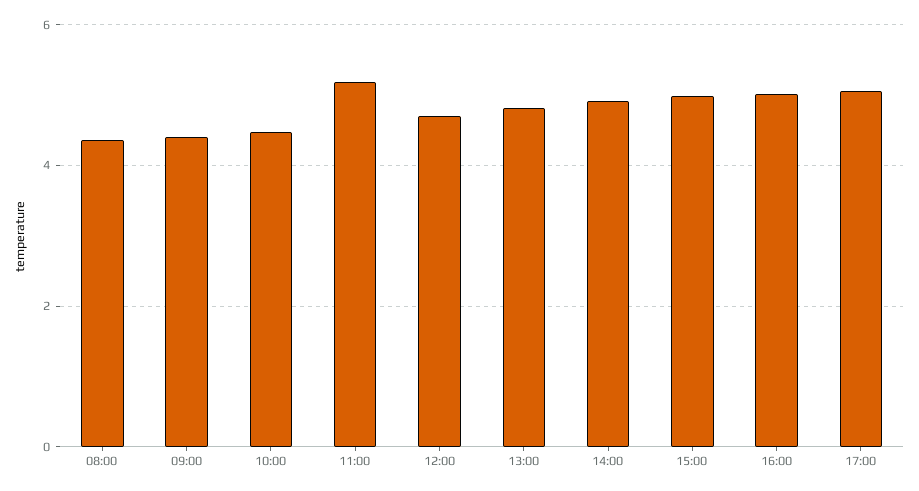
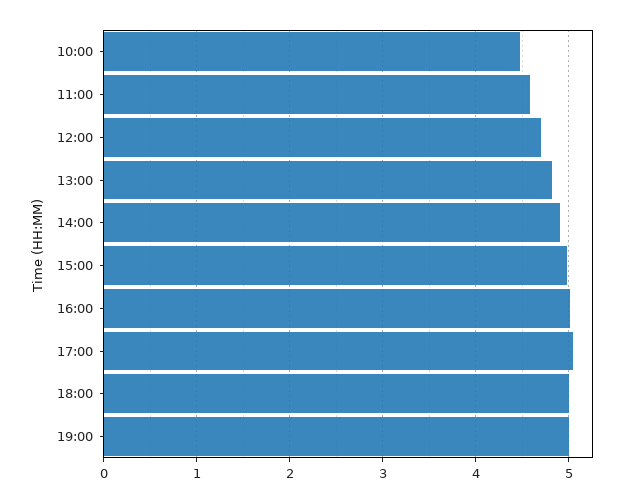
08:00: 4.4 -> none
09:00: 4.4 -> none
11:00: 5.2 -> 4.6
18:00: none -> 5
19:00: none -> 5

